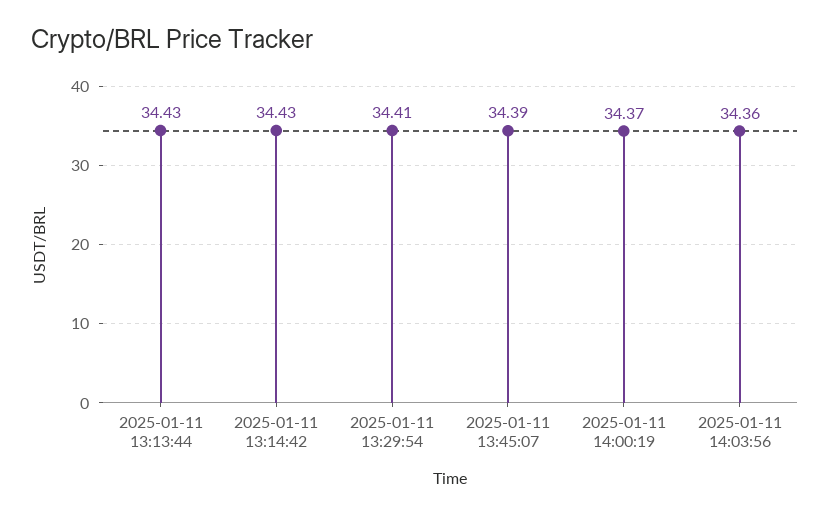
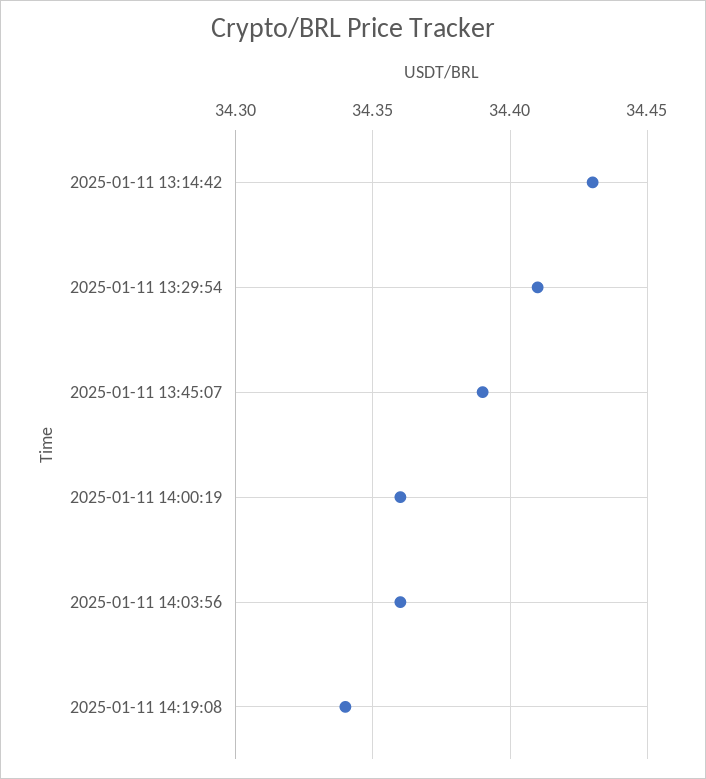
2025-01-11 13:13:44: 34.43 -> none
2025-01-11 14:00:19: 34.37 -> 34.36
2025-01-11 14:19:08: none -> 34.34

